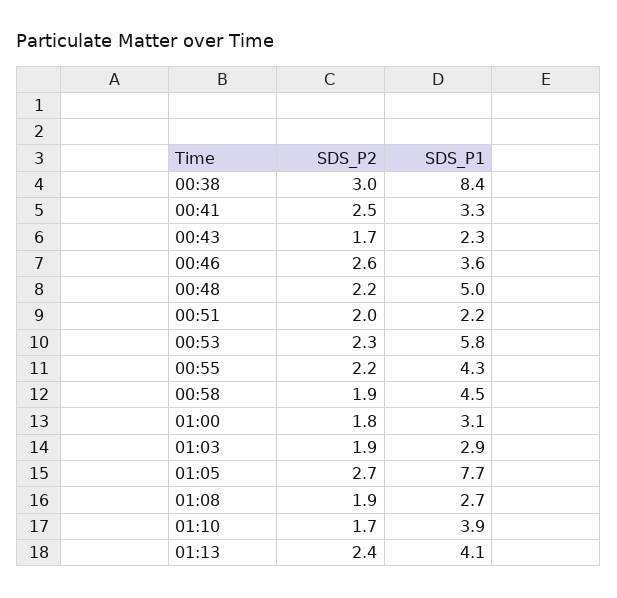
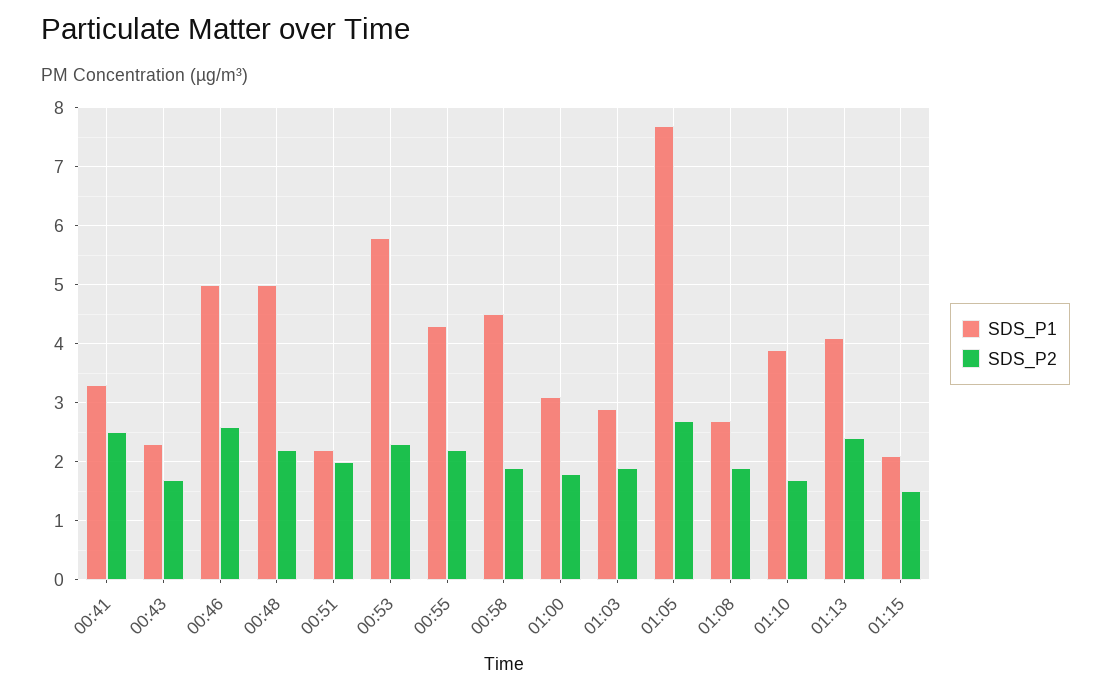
SDS_P2, 00:38: 3 -> none
SDS_P1, 00:38: 8.4 -> none
SDS_P1, 00:46: 3.6 -> 5
SDS_P1, 01:15: none -> 2
SDS_P2, 01:15: none -> 1.5

